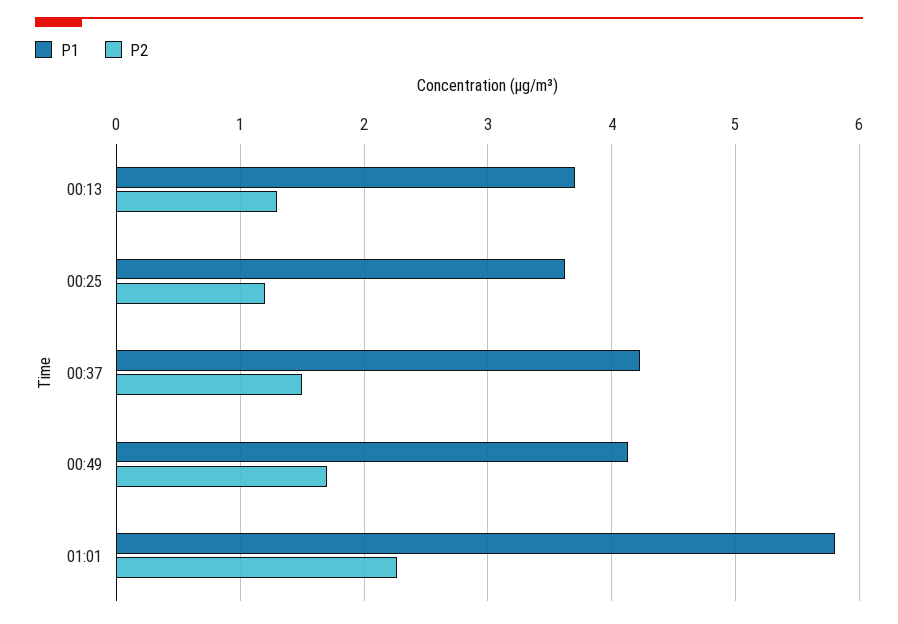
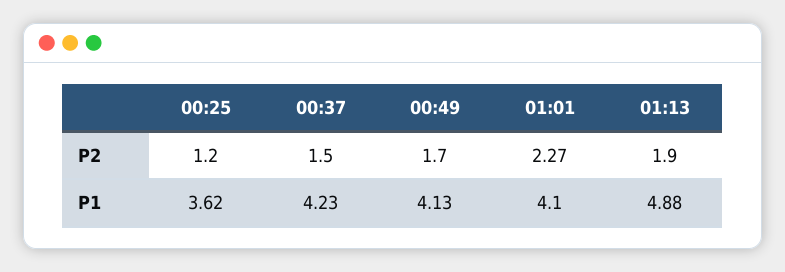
P1, 00:13: 3.7 -> none
P2, 00:13: 1.3 -> none
P1, 01:01: 5.8 -> 4.1
P2, 01:13: none -> 1.9
P1, 01:13: none -> 4.88

